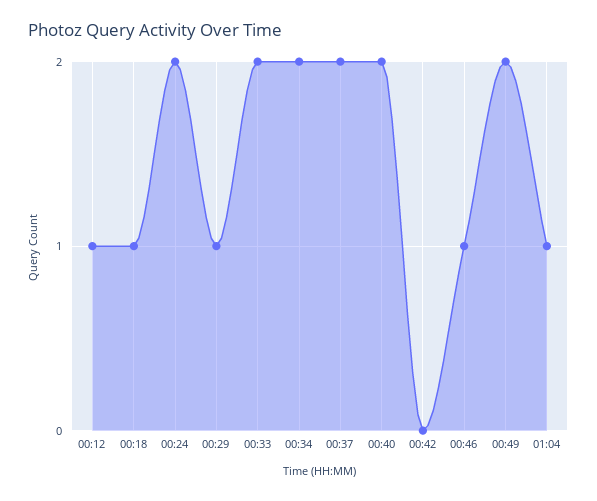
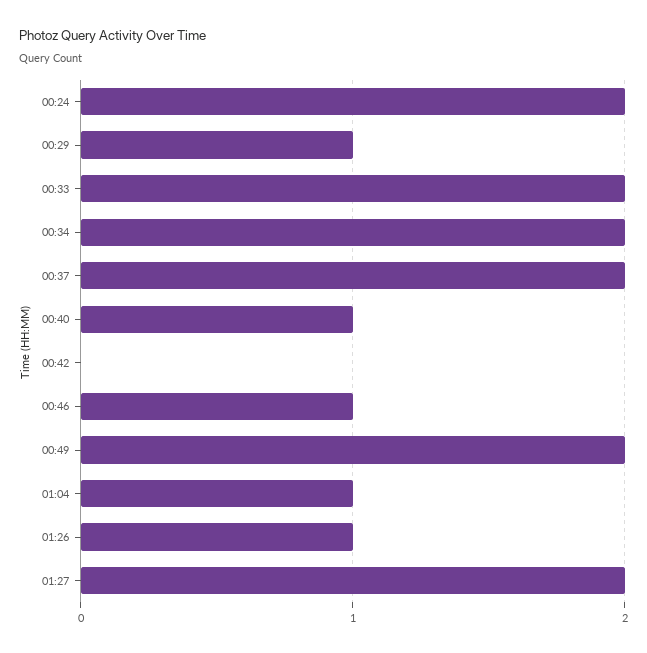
00:12: 1 -> none
00:18: 1 -> none
00:40: 2 -> 1
01:26: none -> 1
01:27: none -> 2

